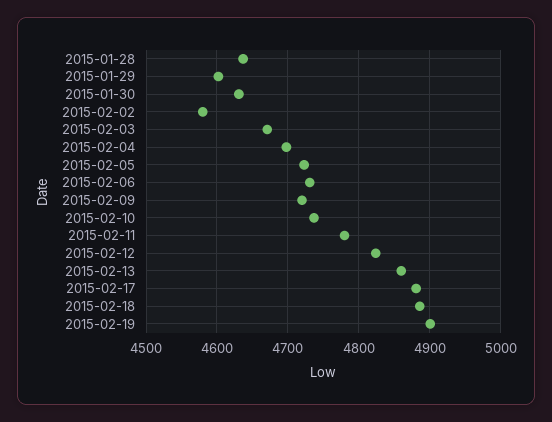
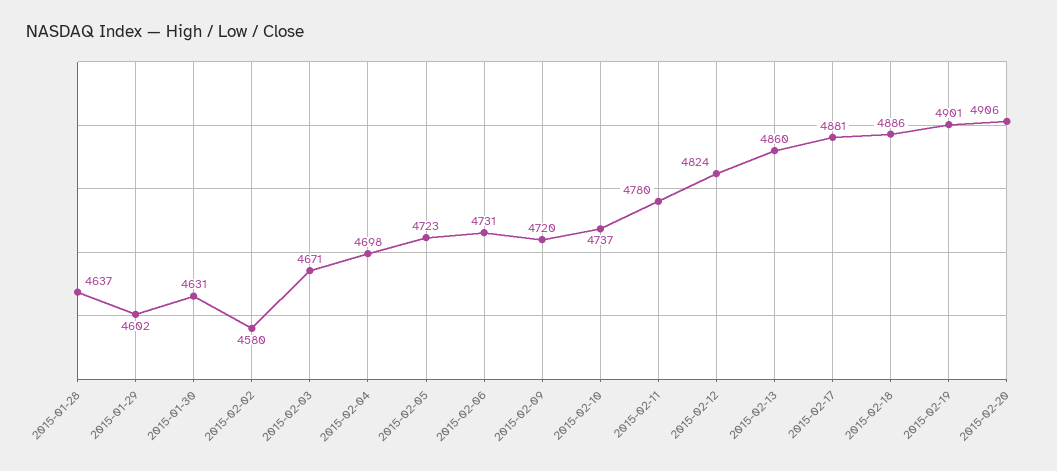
2015-02-20: none -> 4906

